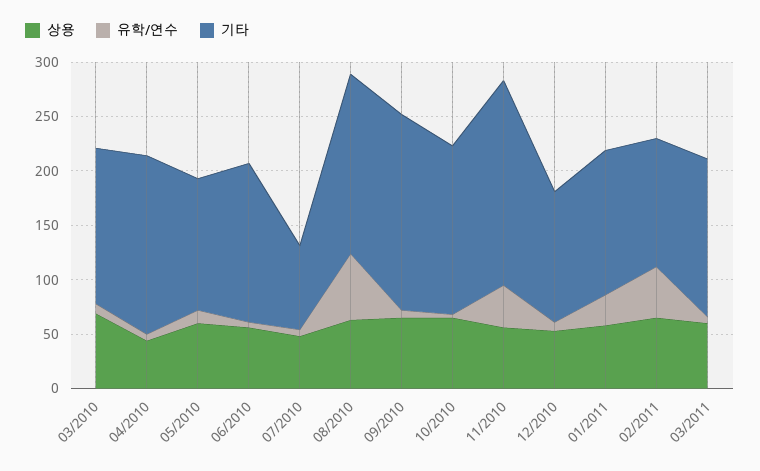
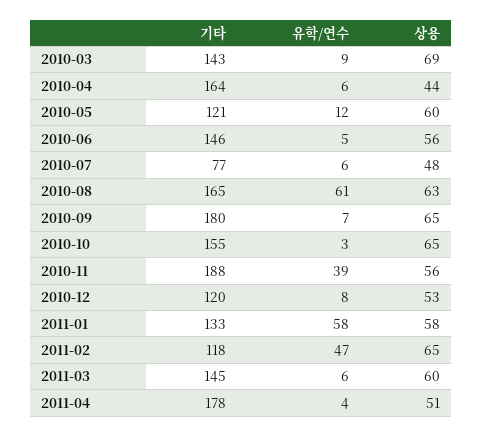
유학/연수, 01/2011: 30 -> 58
기타, 2011-04: none -> 178
유학/연수, 2011-04: none -> 4
상용, 2011-04: none -> 51

